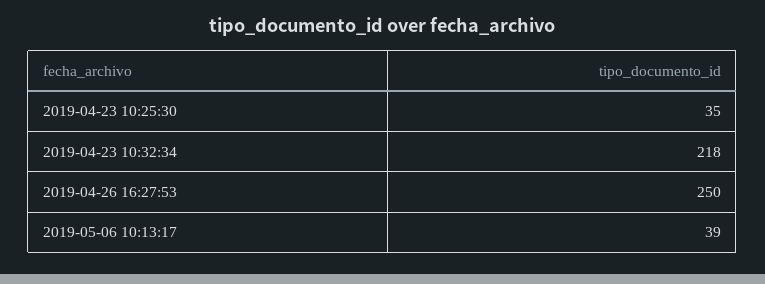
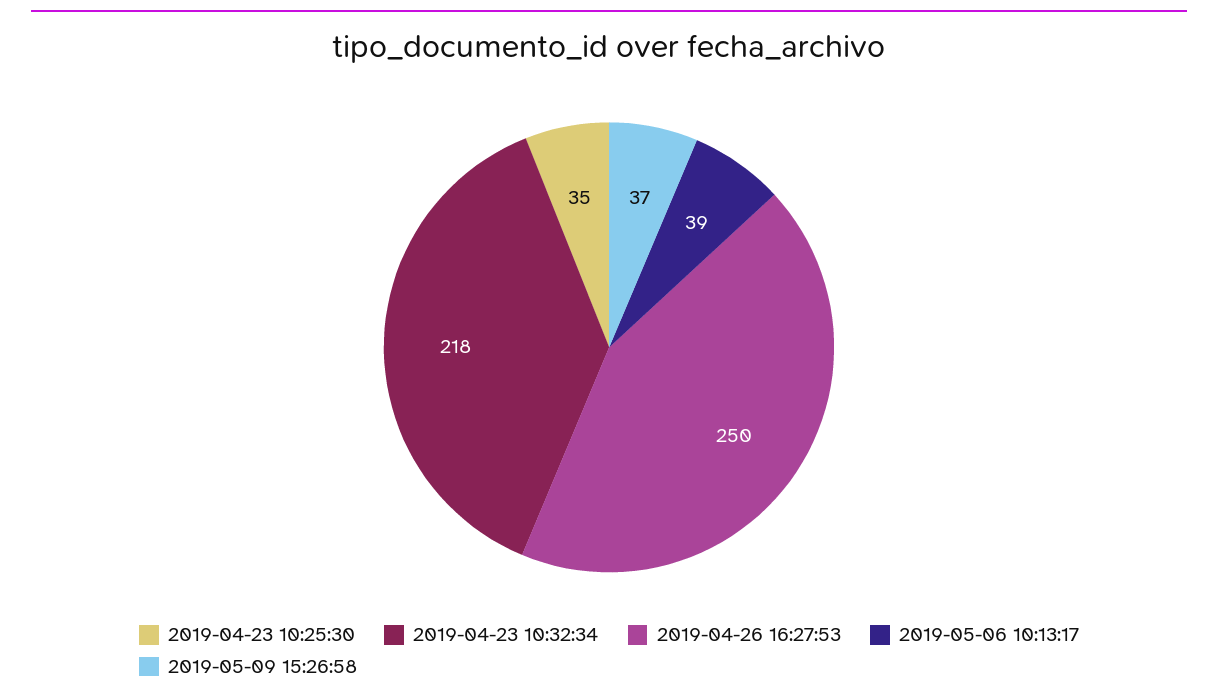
2019-05-09 15:26:58: none -> 37

